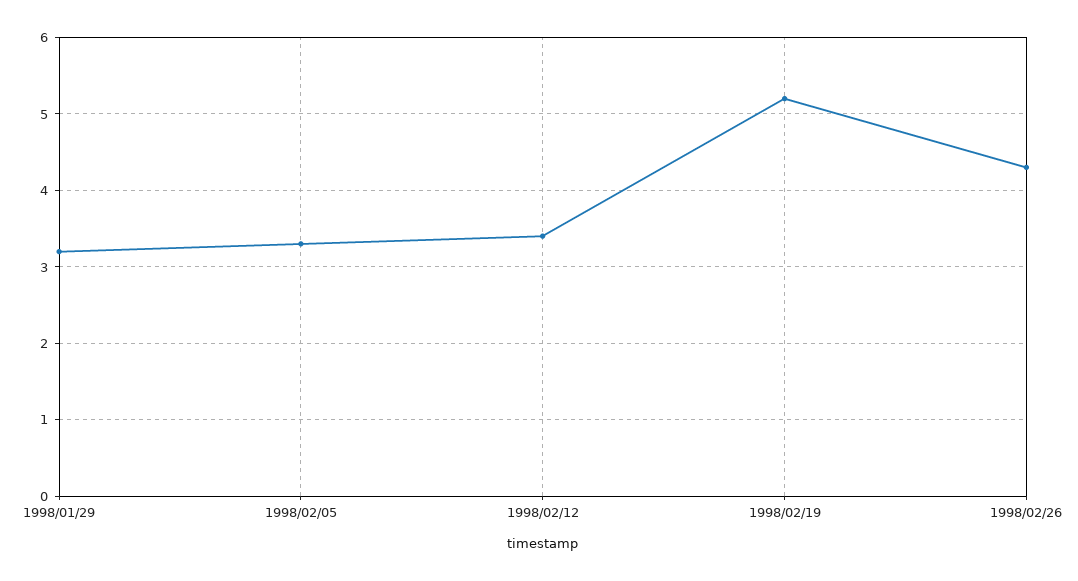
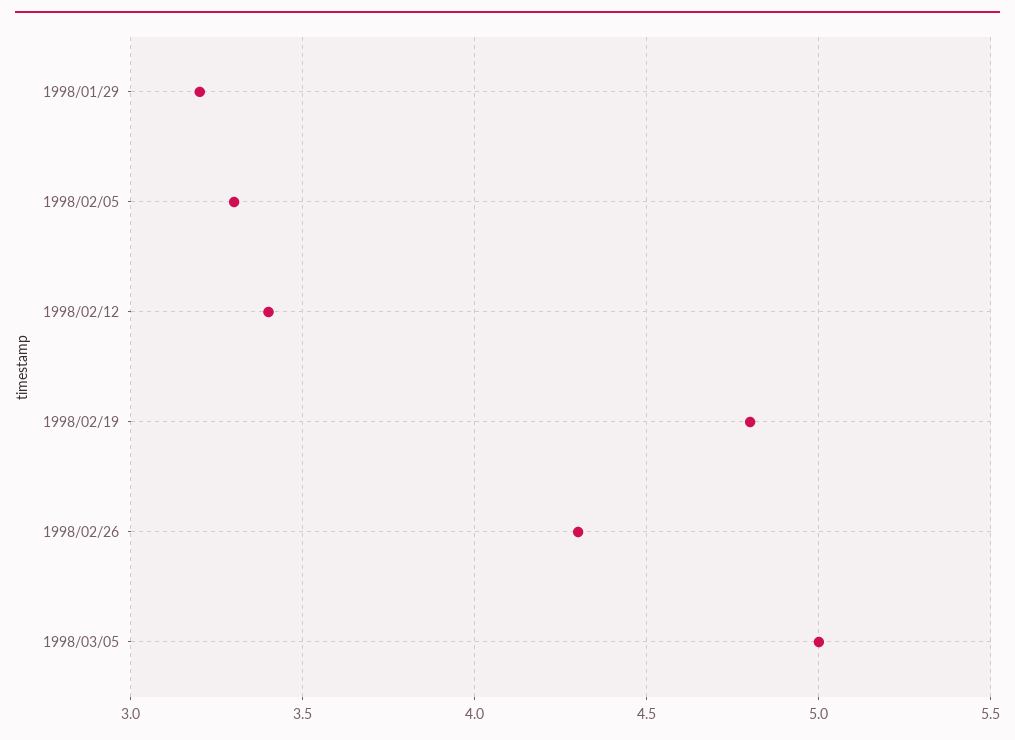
1998/02/19: 5.2 -> 4.8
1998/03/05: none -> 5

